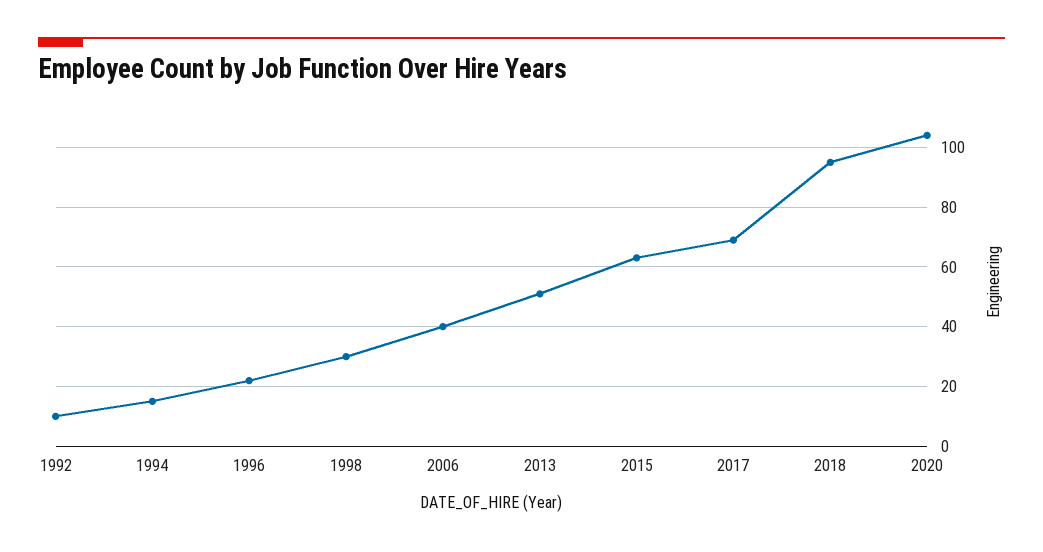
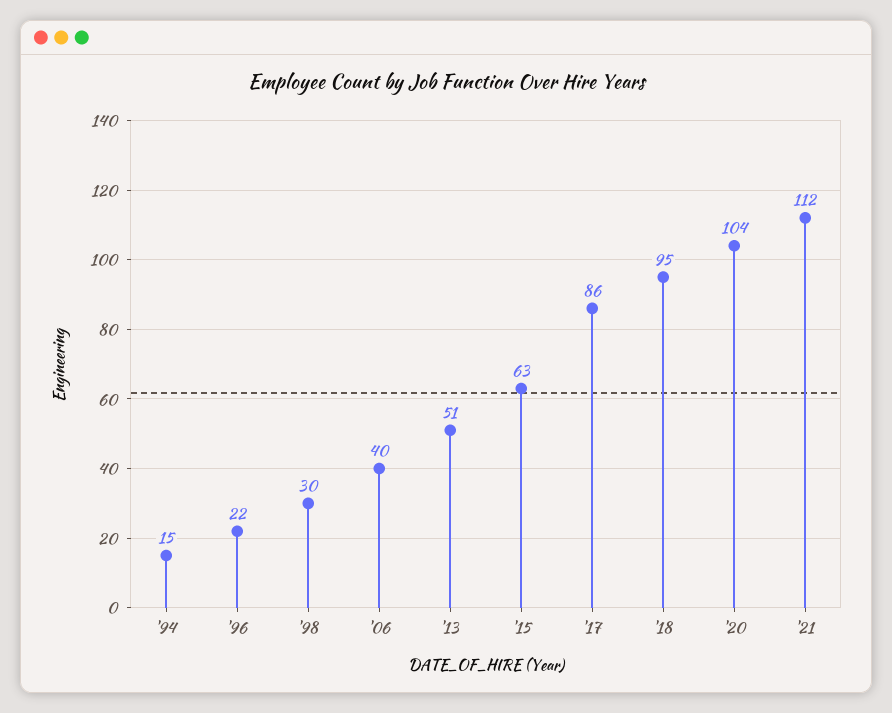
1992: 10 -> none
2017: 70 -> 86
'21: none -> 112

